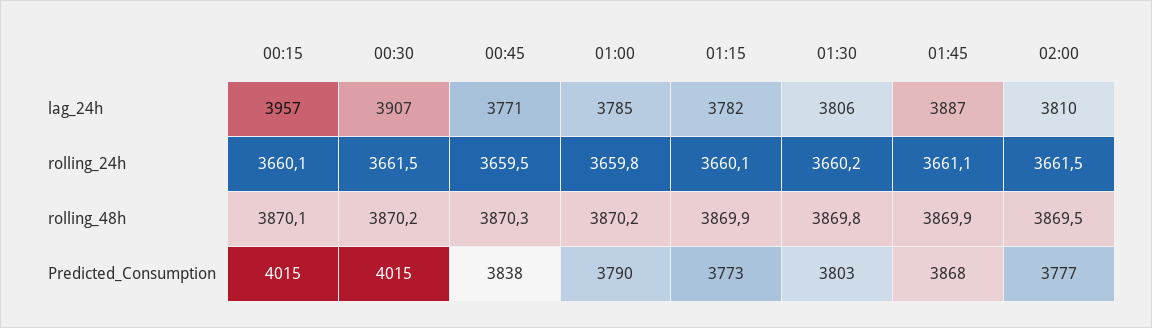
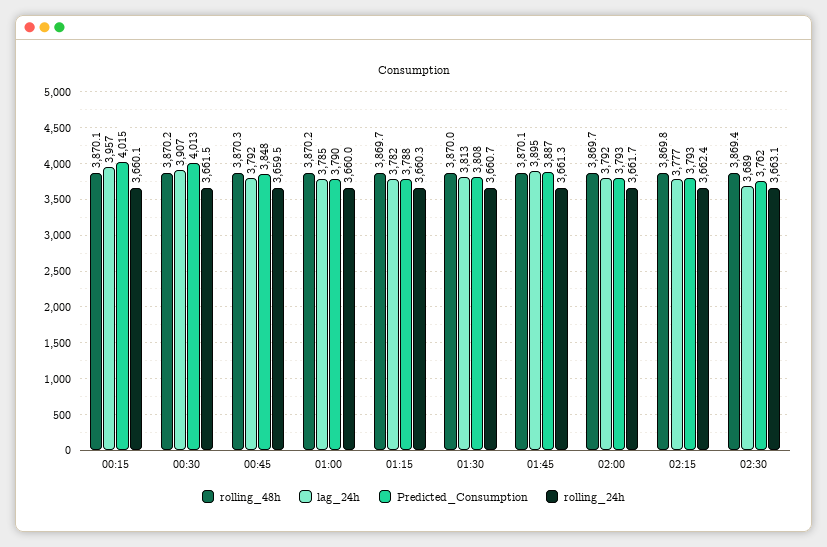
lag_24h, 00:45: 3771 -> 3792
lag_24h, 01:30: 3806 -> 3813
lag_24h, 01:45: 3887 -> 3895
lag_24h, 02:00: 3810 -> 3792
rolling_24h, 01:00: 3659.8 -> 3660
rolling_24h, 01:15: 3660.1 -> 3660.3
rolling_24h, 01:30: 3660.2 -> 3660.7
rolling_24h, 01:45: 3661.1 -> 3661.3
rolling_24h, 02:00: 3661.5 -> 3661.7
rolling_48h, 01:15: 3869.9 -> 3869.7
rolling_48h, 01:30: 3869.8 -> 3870
rolling_48h, 01:45: 3869.9 -> 3870.1
rolling_48h, 02:00: 3869.5 -> 3869.7
Predicted_Consumption, 00:30: 4015 -> 4013
Predicted_Consumption, 00:45: 3838 -> 3848
Predicted_Consumption, 01:15: 3773 -> 3788
Predicted_Consumption, 01:30: 3803 -> 3808
Predicted_Consumption, 01:45: 3868 -> 3887
Predicted_Consumption, 02:00: 3777 -> 3793
rolling_48h, 02:15: none -> 3869.8
lag_24h, 02:15: none -> 3777
Predicted_Consumption, 02:15: none -> 3793
rolling_24h, 02:15: none -> 3662.4
rolling_48h, 02:30: none -> 3869.4
lag_24h, 02:30: none -> 3689
Predicted_Consumption, 02:30: none -> 3762
rolling_24h, 02:30: none -> 3663.1

